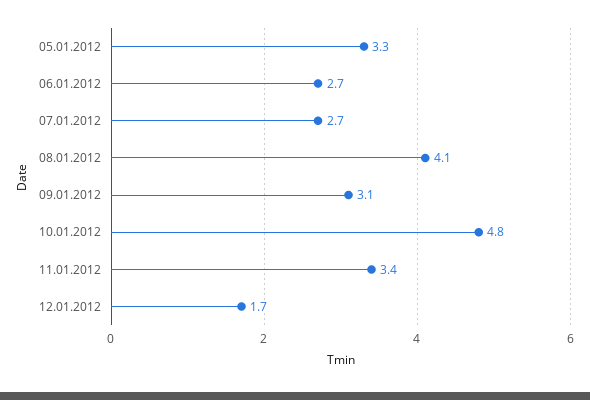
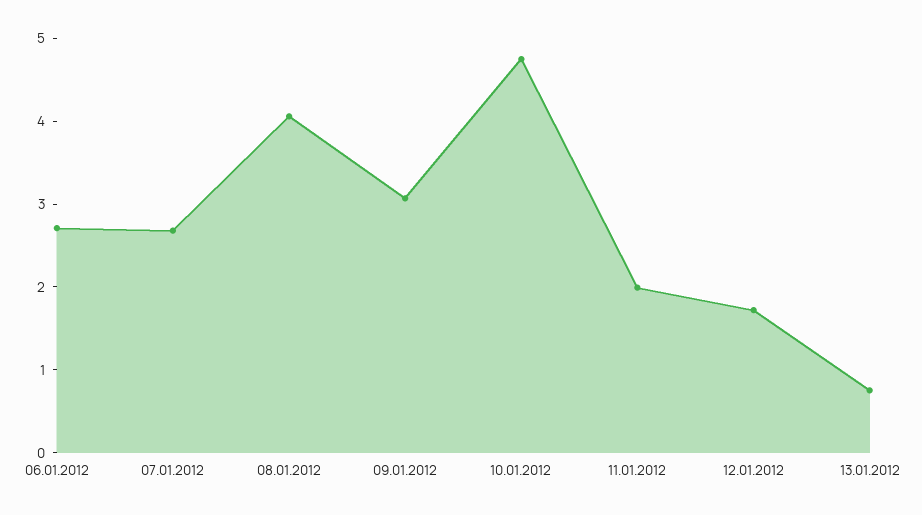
05.01.2012: 3.3 -> none
11.01.2012: 3.4 -> 2
13.01.2012: none -> 0.8

